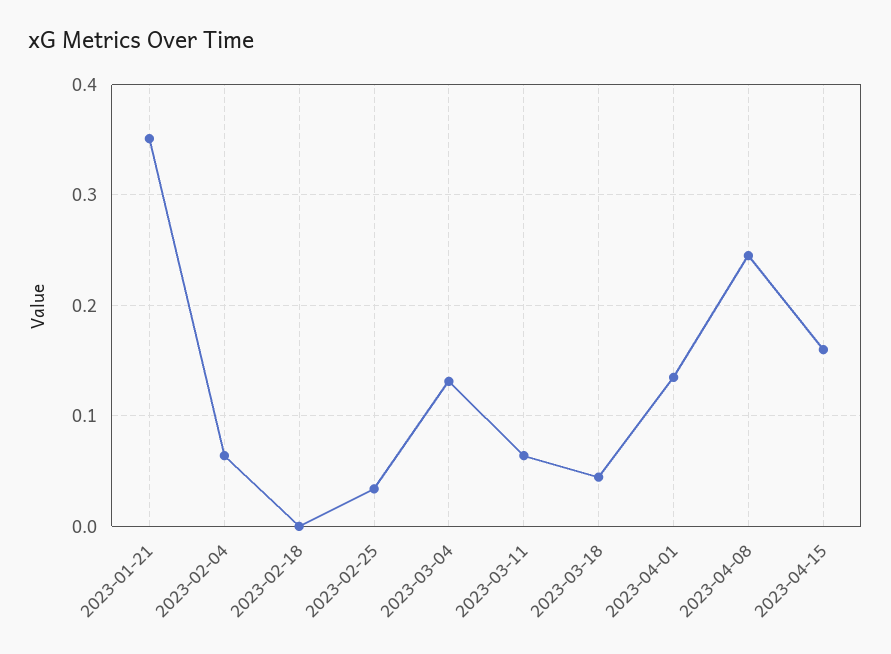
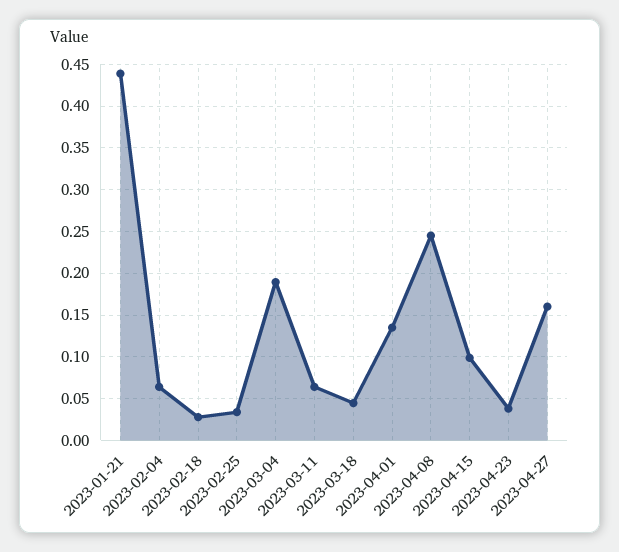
2023-01-21: 0.35 -> 0.44
2023-02-18: 0 -> 0.03
2023-03-04: 0.13 -> 0.19
2023-04-15: 0.16 -> 0.1
2023-04-23: none -> 0.04
2023-04-27: none -> 0.16

